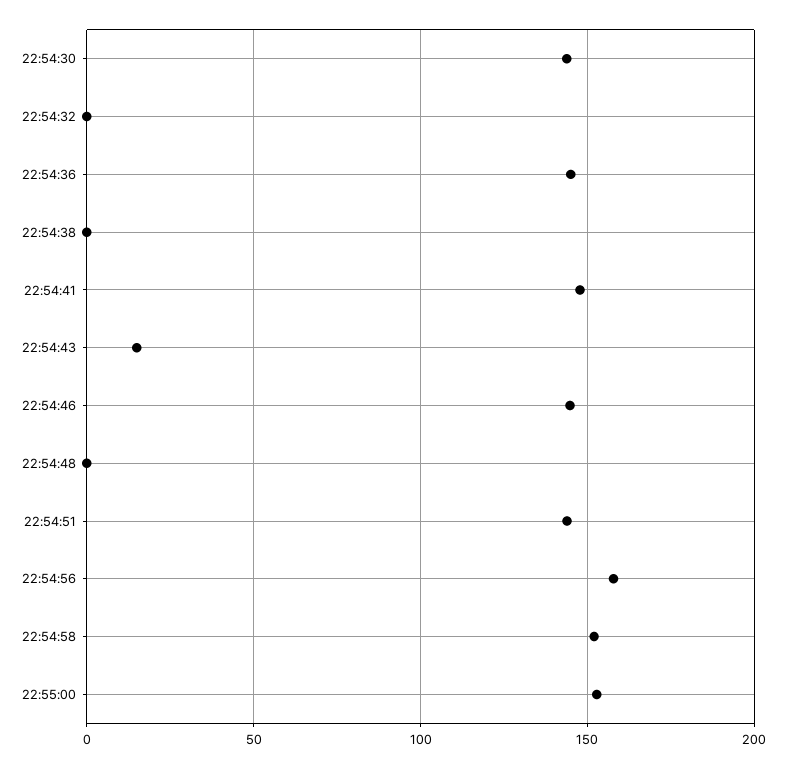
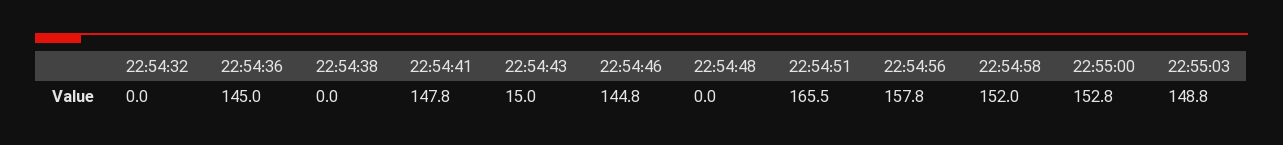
22:54:30: 145 -> none
22:54:51: 145 -> 165.5
22:55:03: none -> 148.8

